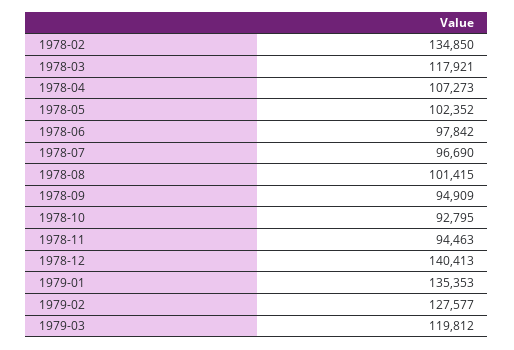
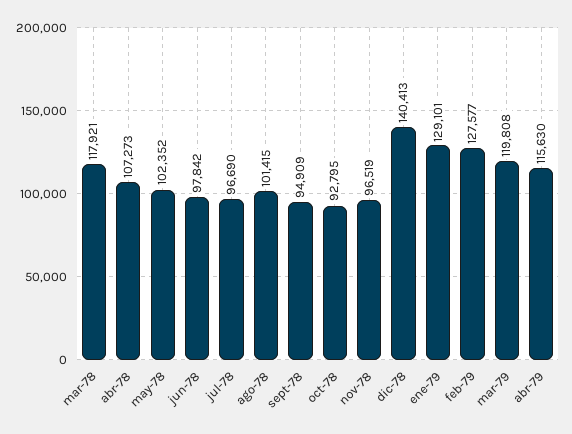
1978-02: 134850 -> none
1978-11: 94463 -> 96519
1979-01: 135353 -> 129101
1979-03: 119812 -> 119808
abr-79: none -> 115630

